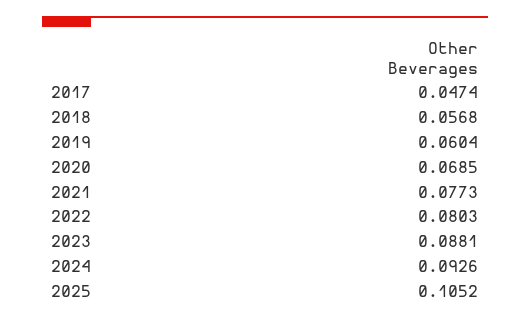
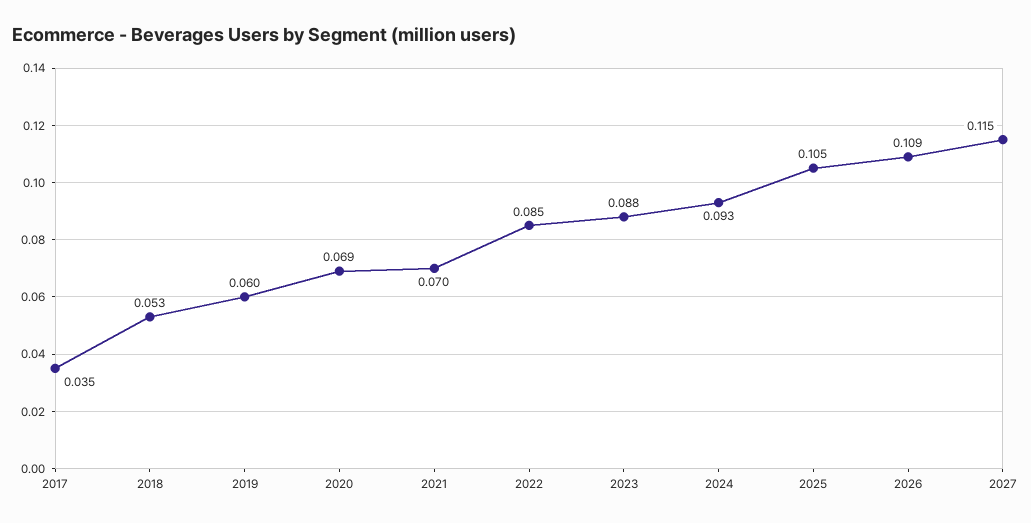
2017: 0.0474 -> 0.035
2018: 0.0568 -> 0.053
2021: 0.0773 -> 0.07
2022: 0.0803 -> 0.085
2026: none -> 0.109
2027: none -> 0.115

